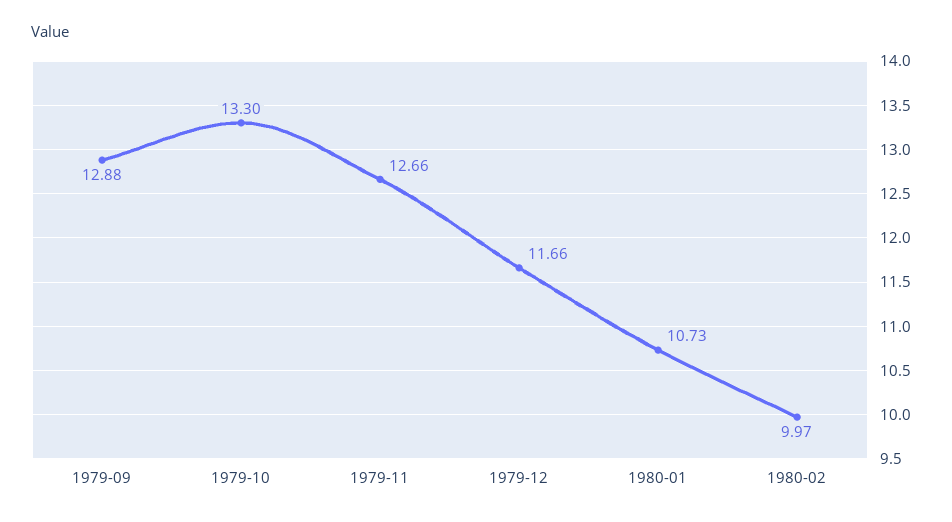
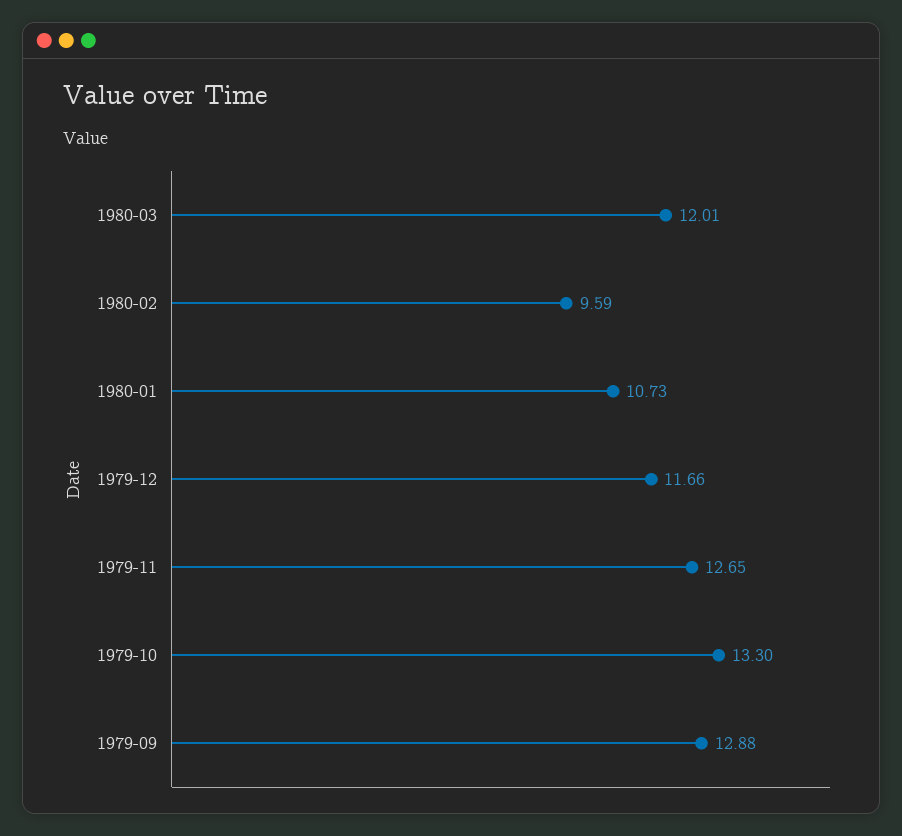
1979-11: 12.66 -> 12.65
1980-02: 9.97 -> 9.59
1980-03: none -> 12.01

